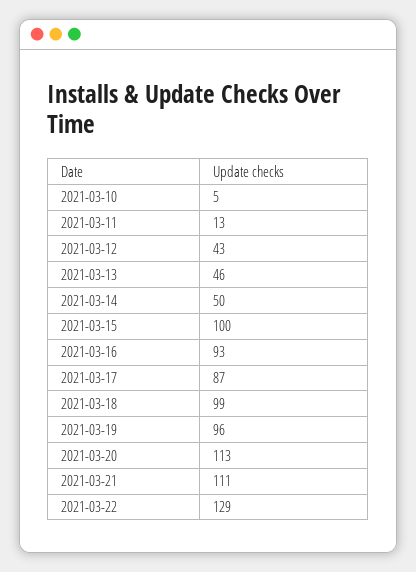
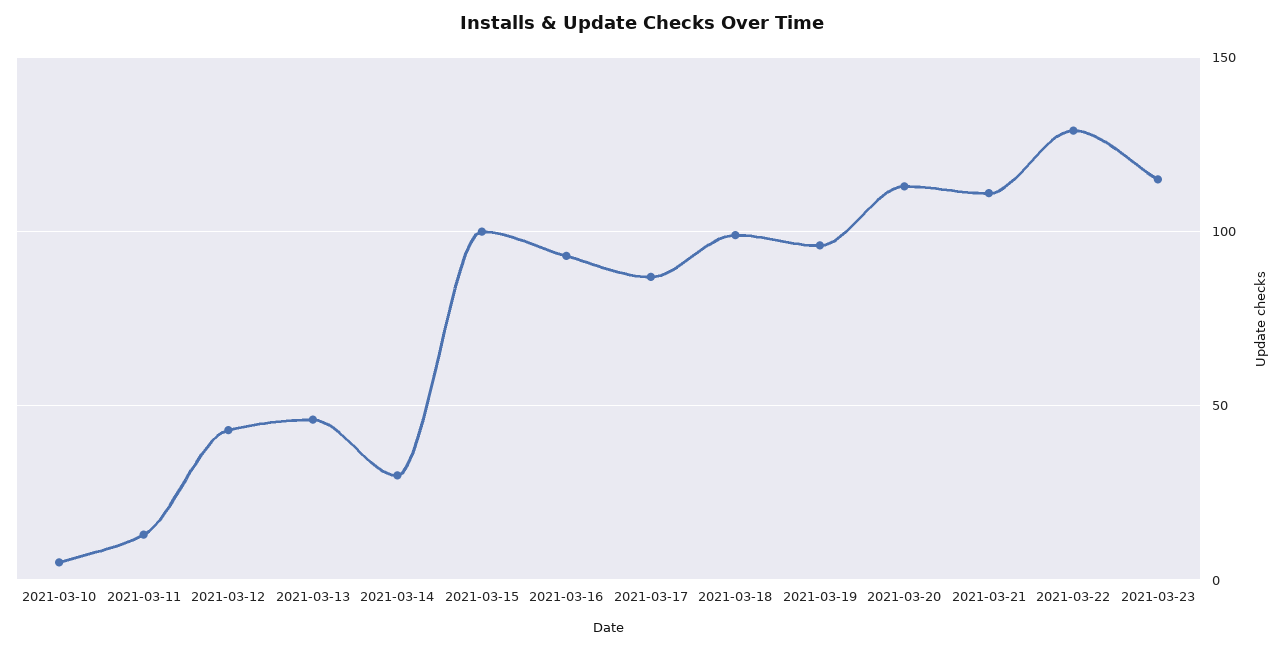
2021-03-14: 50 -> 30
2021-03-23: none -> 115

